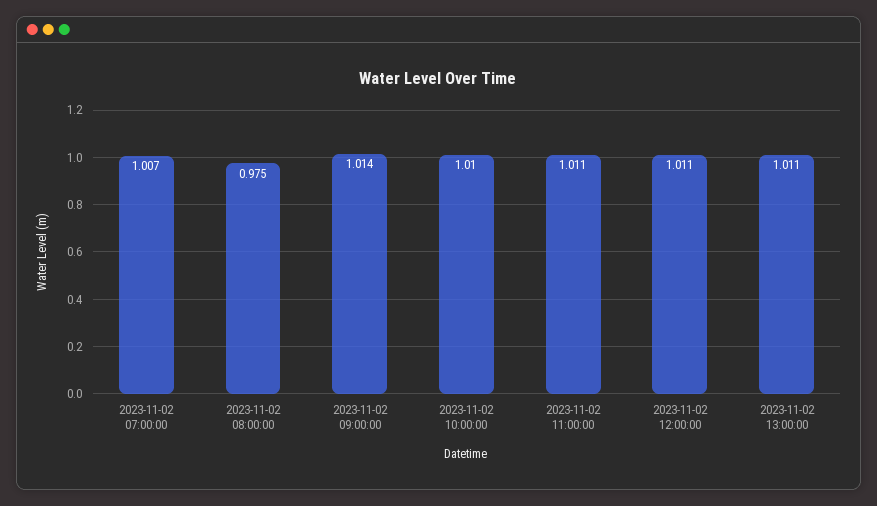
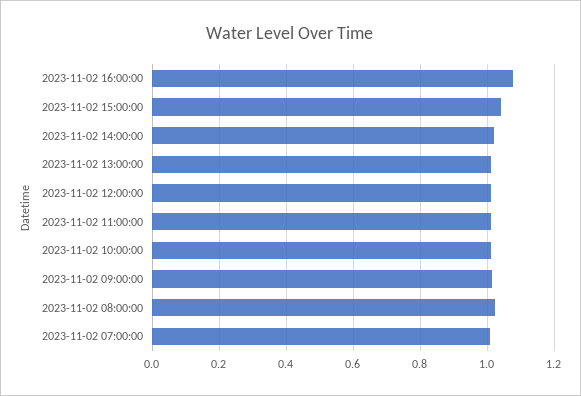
2023-11-02 08:00:00: 0.975 -> 1.02
2023-11-02 16:00:00: none -> 1.08
2023-11-02 15:00:00: none -> 1.04
2023-11-02 14:00:00: none -> 1.02

